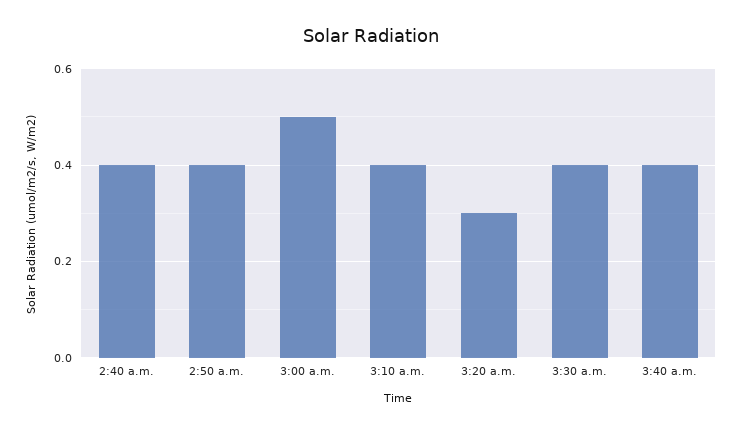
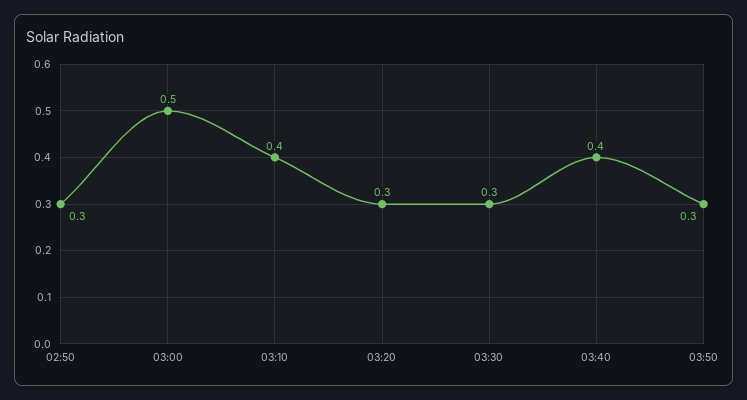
2:40 a.m.: 0.4 -> none
2:50 a.m.: 0.4 -> 0.3
3:30 a.m.: 0.4 -> 0.3
03:50: none -> 0.3

